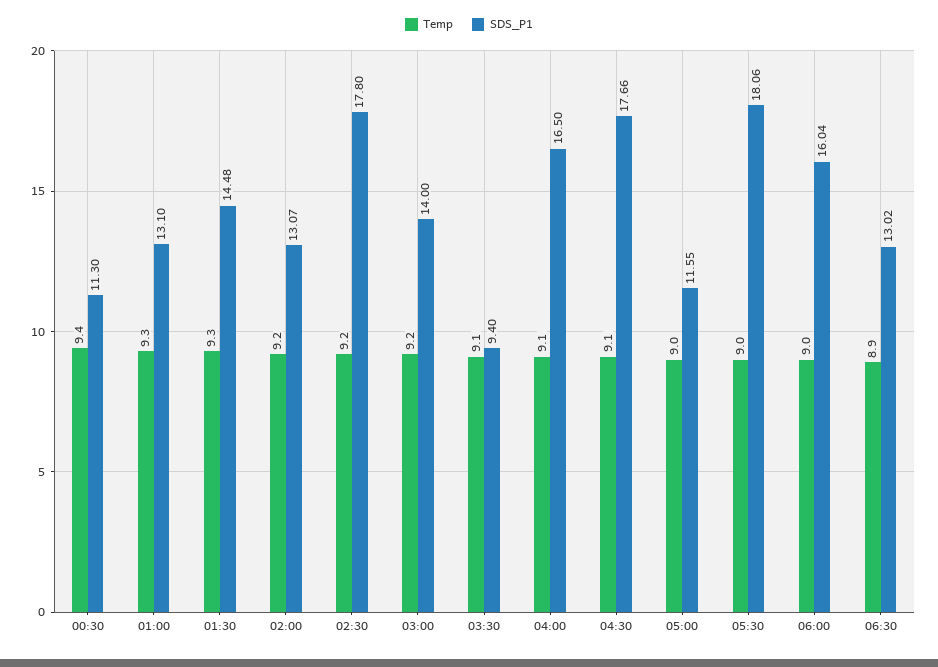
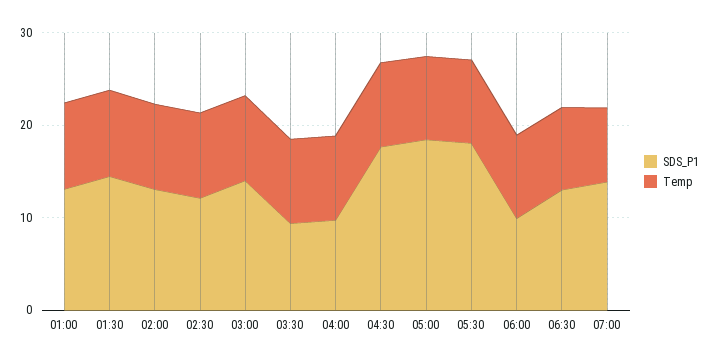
Temp, 00:30: 9.4 -> none
SDS_P1, 00:30: 11.3 -> none
SDS_P1, 02:30: 17.8 -> 12
SDS_P1, 04:00: 16.5 -> 10
SDS_P1, 05:00: 11.55 -> 18
SDS_P1, 06:00: 16.04 -> 10
SDS_P1, 07:00: none -> 14
Temp, 07:00: none -> 8

